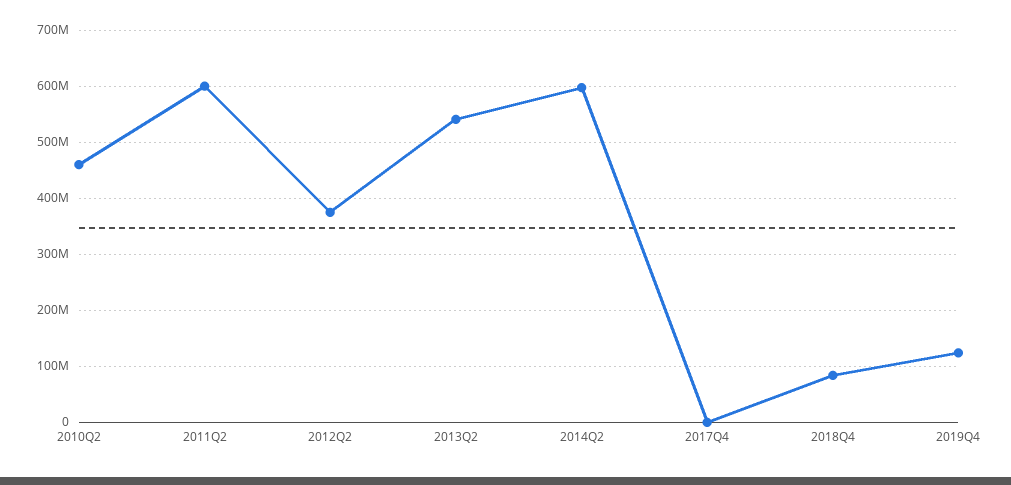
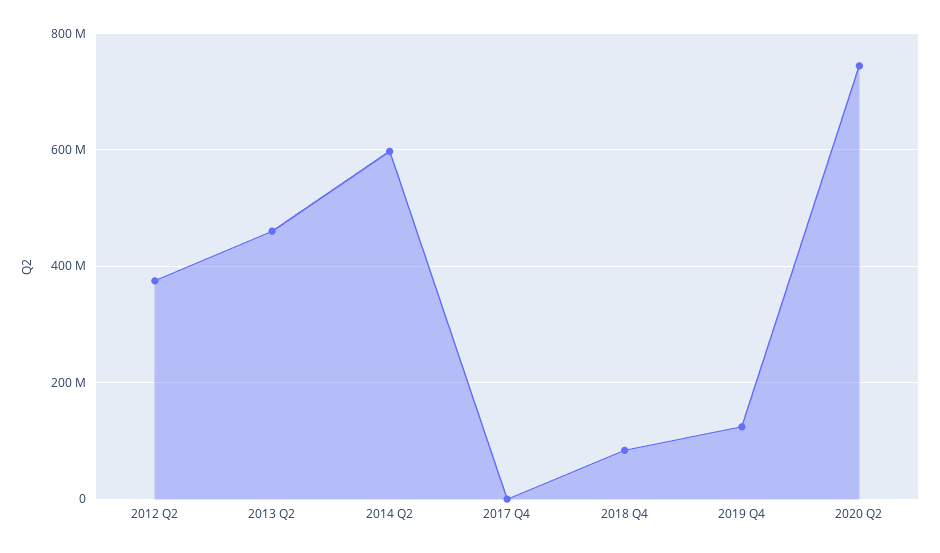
2010Q2: 460000000 -> none
2011Q2: 600000000 -> none
2013Q2: 540000000 -> 460000000
2020 Q2: none -> 740000000

